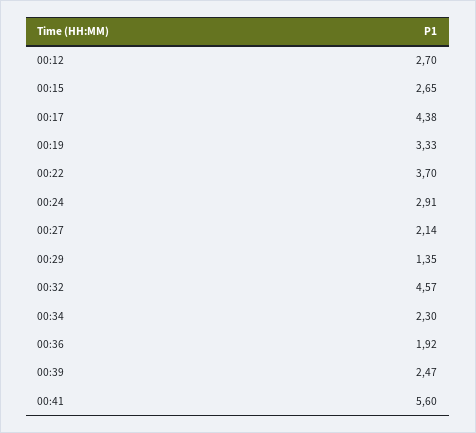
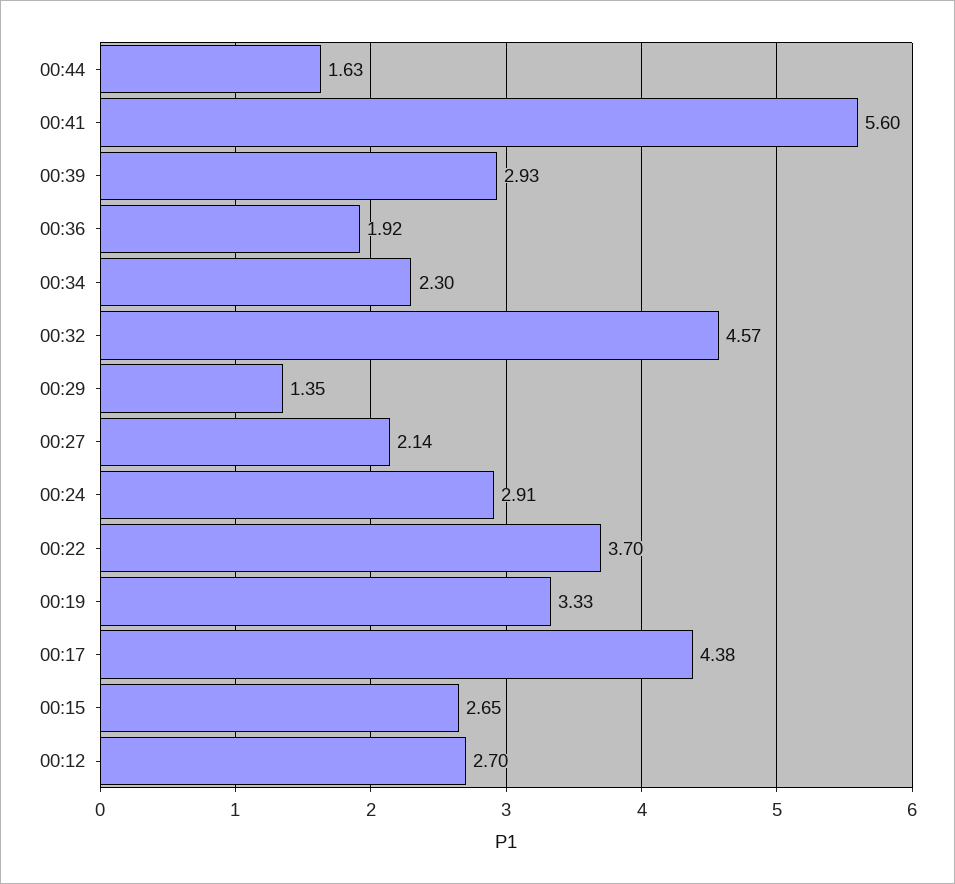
00:39: 2.47 -> 2.93
00:44: none -> 1.63

